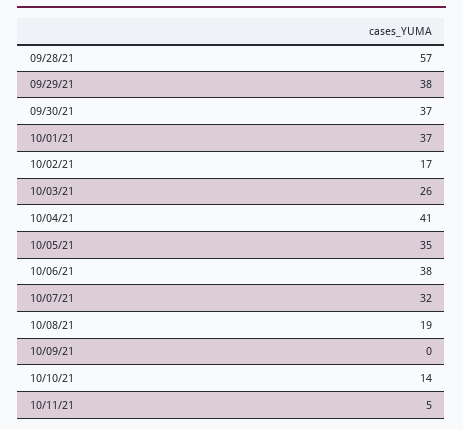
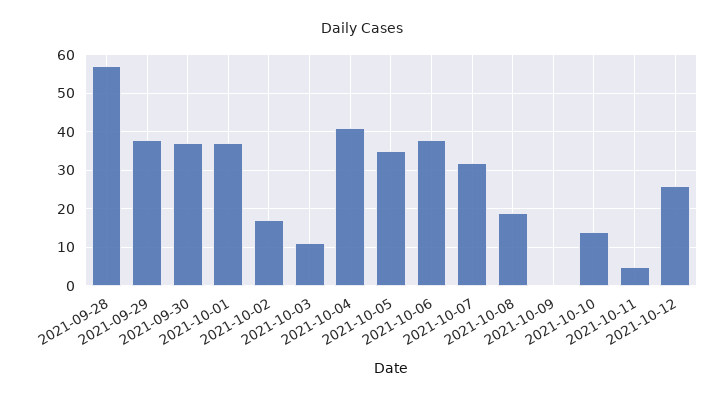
10/03/21: 26 -> 10
2021-10-12: none -> 25

